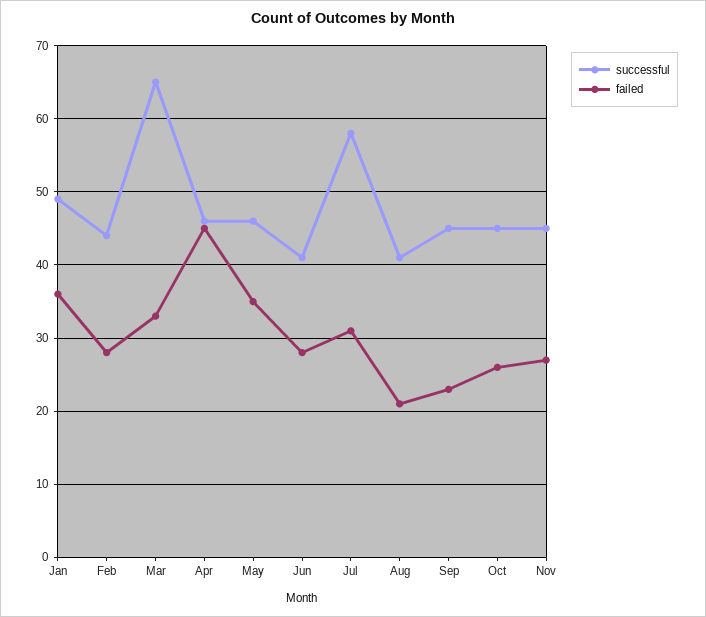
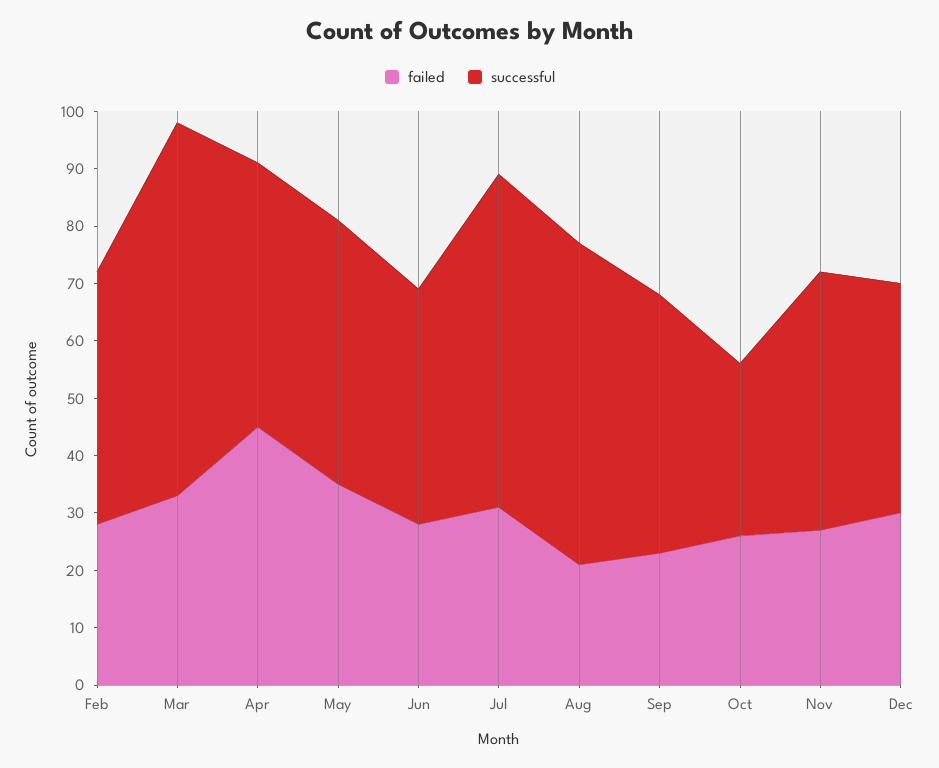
successful, Jan: 49 -> none
failed, Jan: 36 -> none
successful, Aug: 41 -> 55
successful, Oct: 45 -> 30
failed, Dec: none -> 30
successful, Dec: none -> 40

